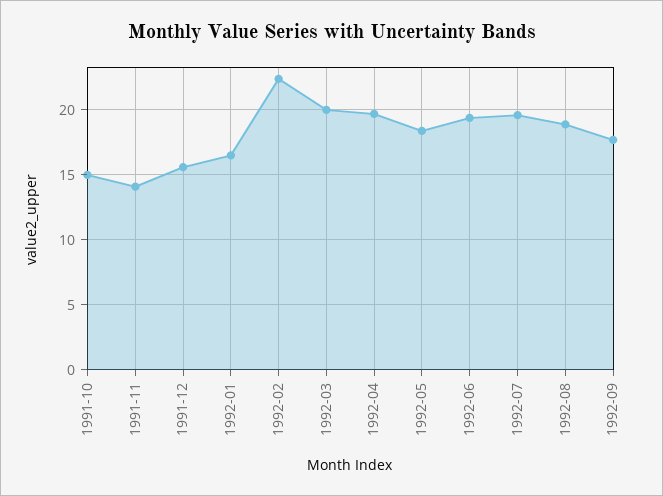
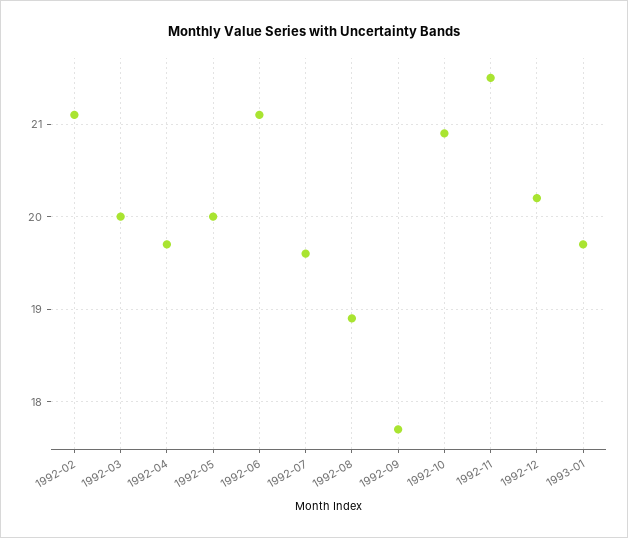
1991-10: 15 -> none
1991-11: 14 -> none
1991-12: 15.5 -> none
1992-01: 16.5 -> none
1992-02: 22.5 -> 21.1
1992-05: 18.5 -> 20
1992-06: 19.5 -> 21.1
1992-10: none -> 20.9
1992-11: none -> 21.5
1992-12: none -> 20.2
1993-01: none -> 19.7

